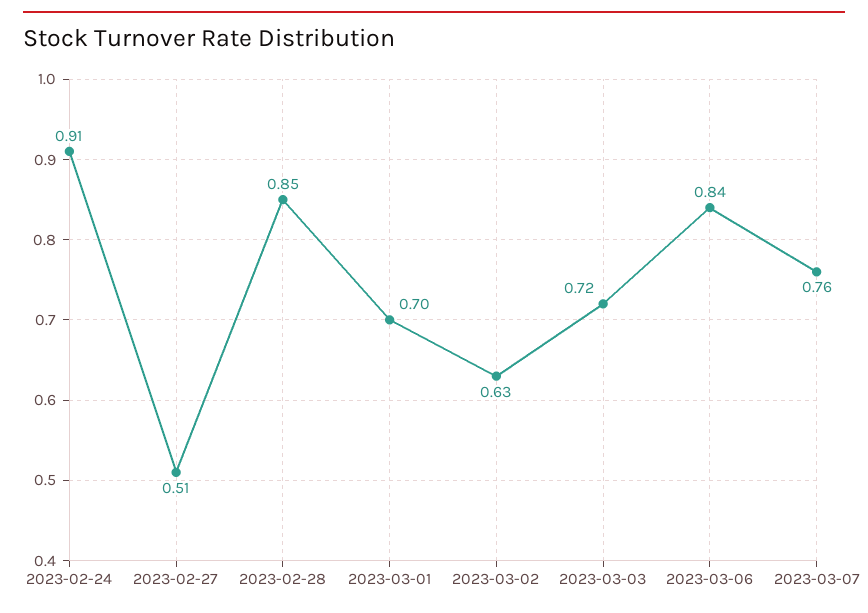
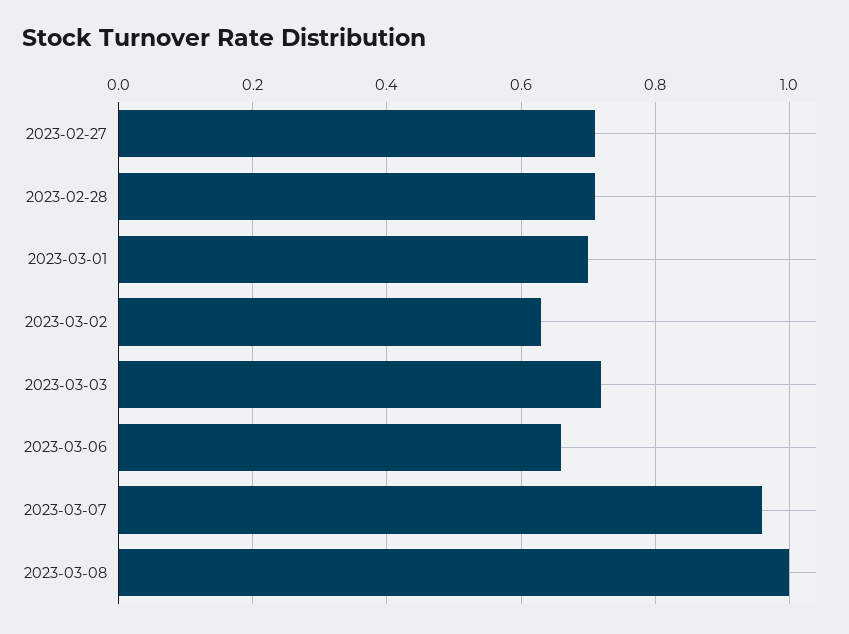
2023-02-24: 0.91 -> none
2023-02-27: 0.51 -> 0.7
2023-02-28: 0.85 -> 0.7
2023-03-06: 0.84 -> 0.65
2023-03-07: 0.76 -> 0.95
2023-03-08: none -> 1

